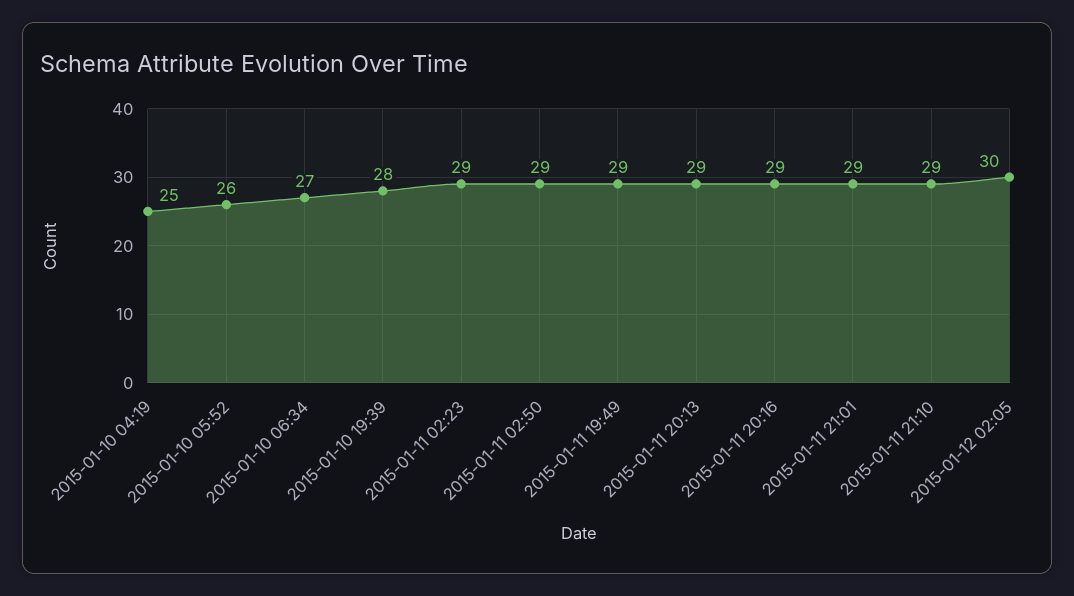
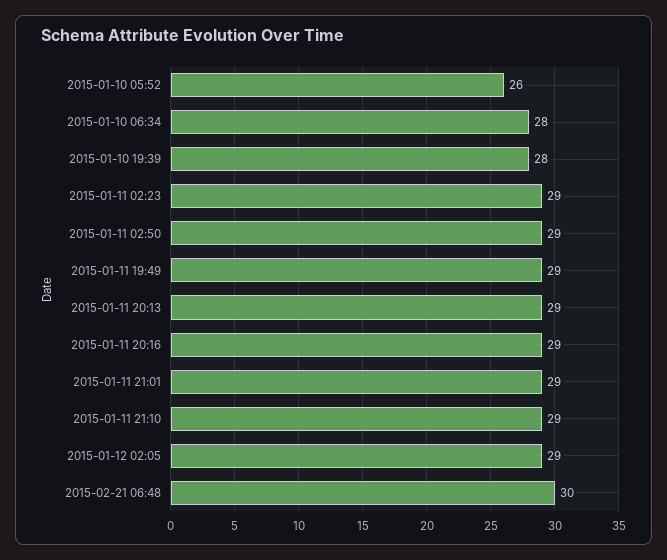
2015-01-10 04:19: 25 -> none
2015-01-10 06:34: 27 -> 28
2015-01-12 02:05: 30 -> 29
2015-02-21 06:48: none -> 30

